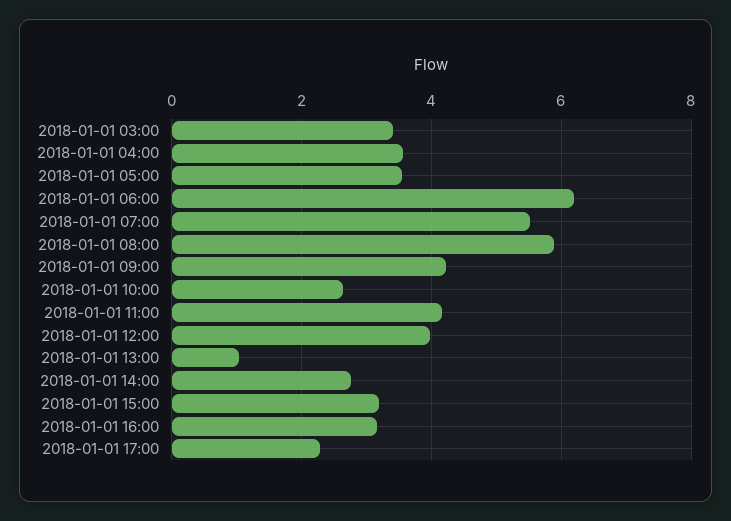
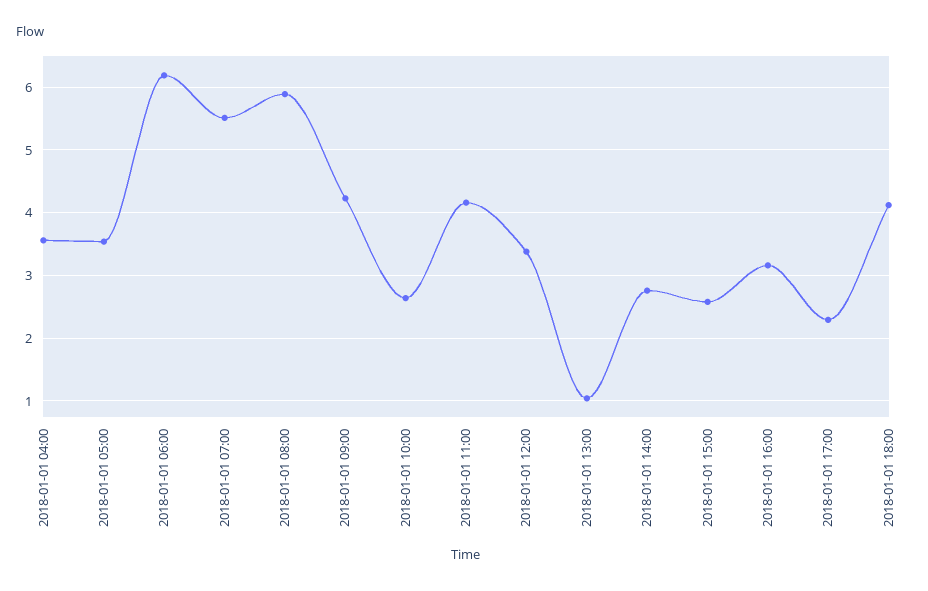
2018-01-01 03:00: 3.4 -> none
2018-01-01 12:00: 4 -> 3.4
2018-01-01 15:00: 3.2 -> 2.6
2018-01-01 18:00: none -> 4.1

